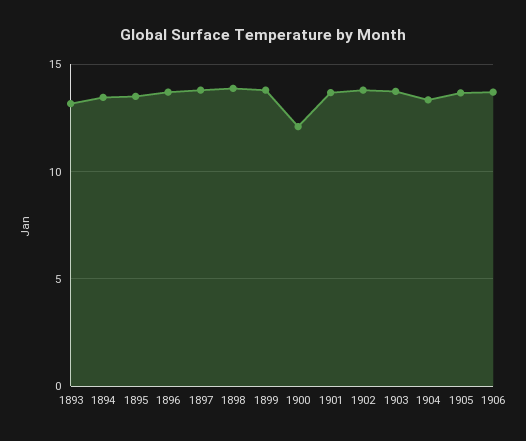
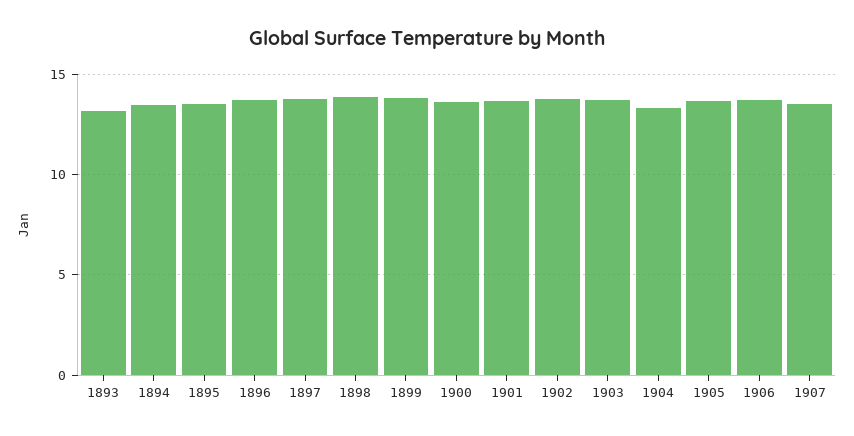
1900: 12 -> 13.5
1907: none -> 13.5

